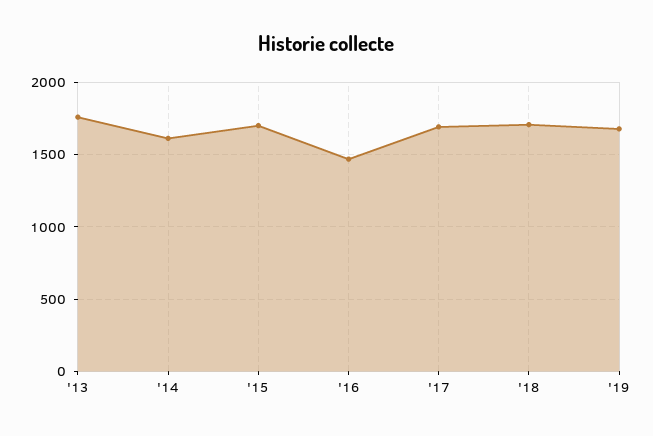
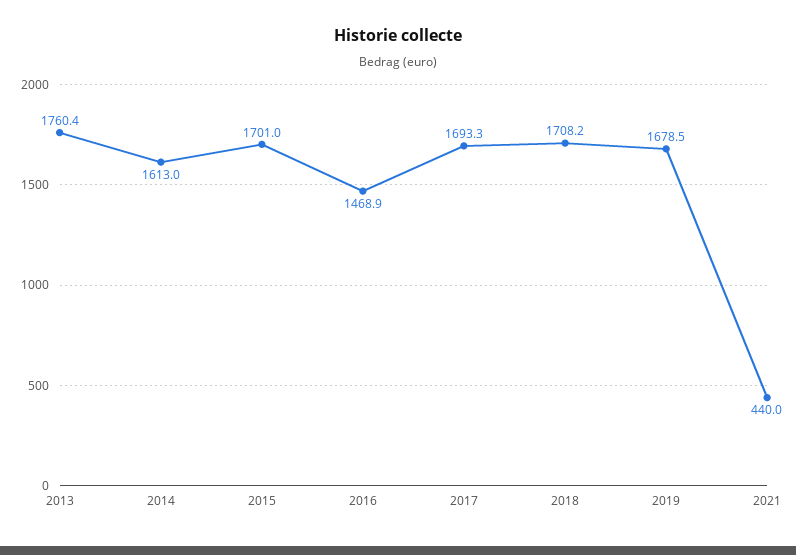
2021: none -> 440

